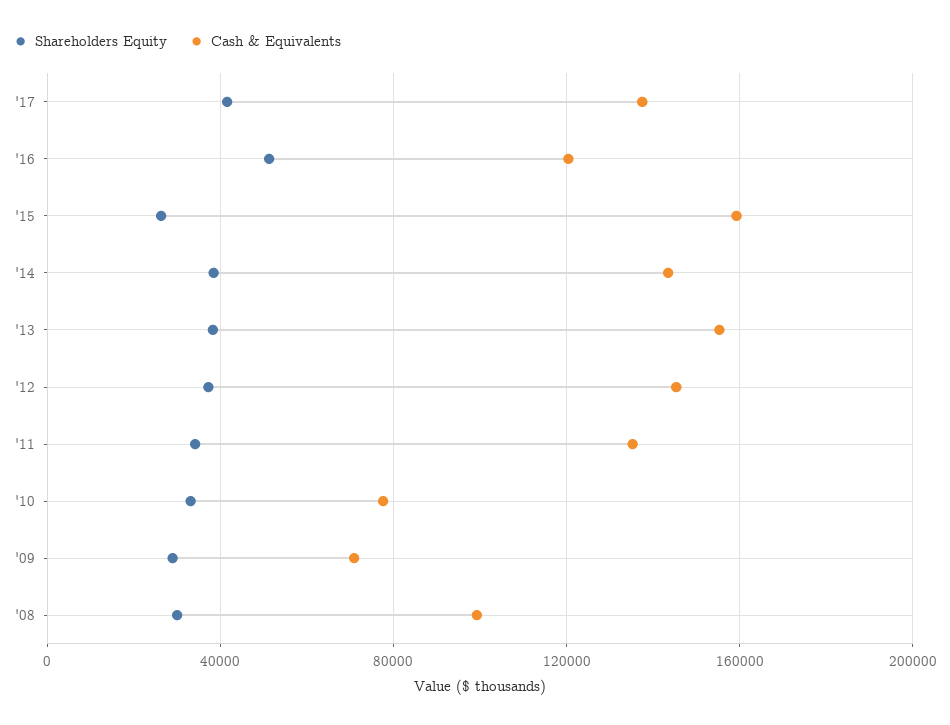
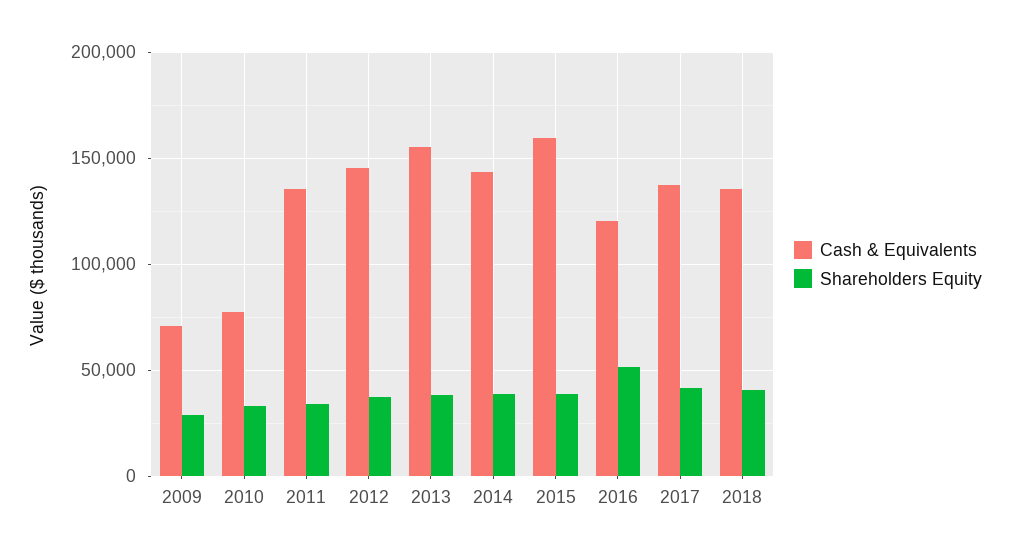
Shareholders Equity, '15: 25000 -> 40000
Shareholders Equity, '08: 30000 -> none
Cash & Equivalents, '08: 100000 -> none
Cash & Equivalents, 2018: none -> 135000
Shareholders Equity, 2018: none -> 40000

